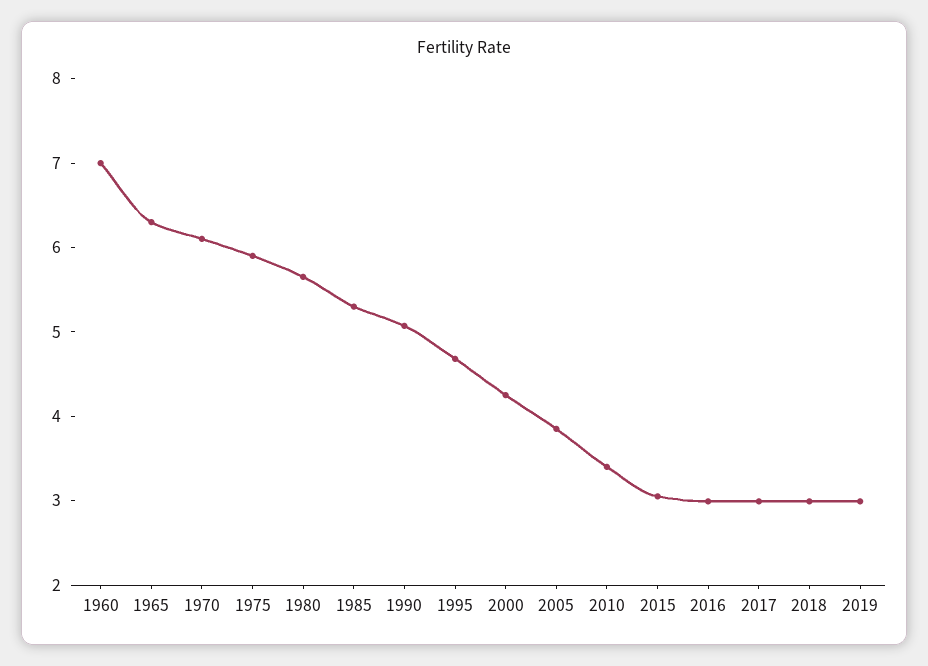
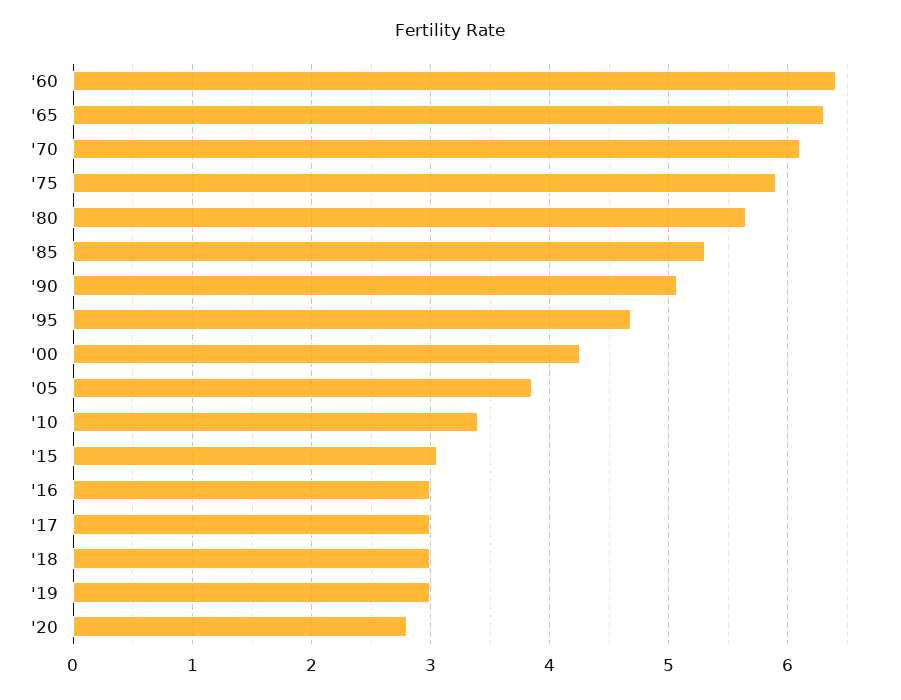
1960: 7 -> 6.4
'20: none -> 2.8

